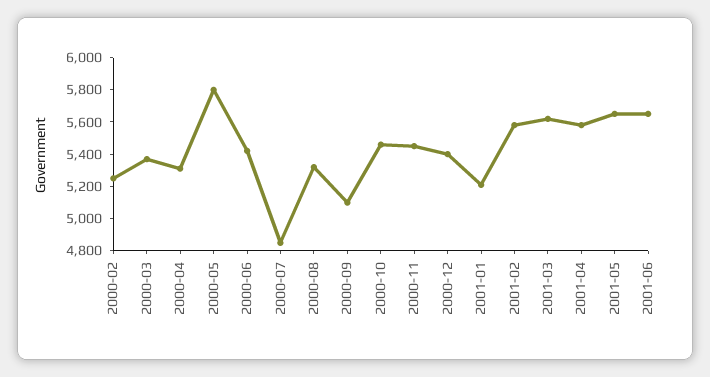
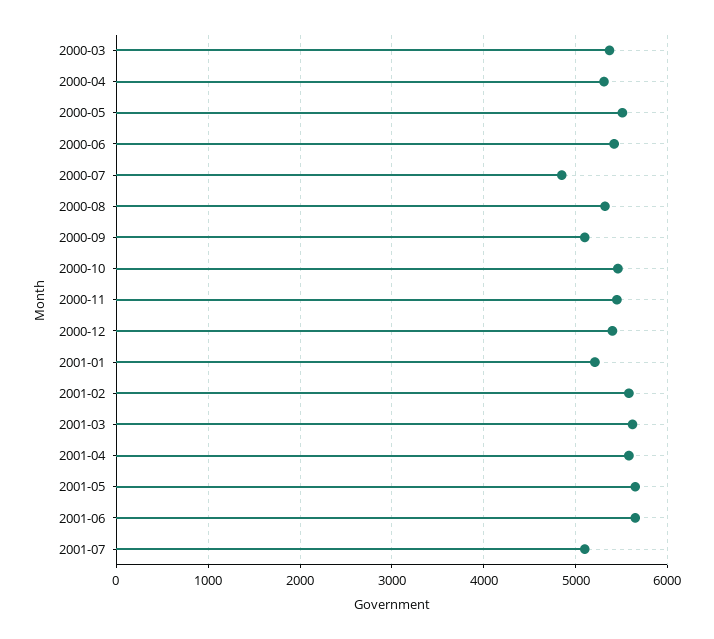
2000-02: 5250 -> none
2000-05: 5800 -> 5500
2001-07: none -> 5100

